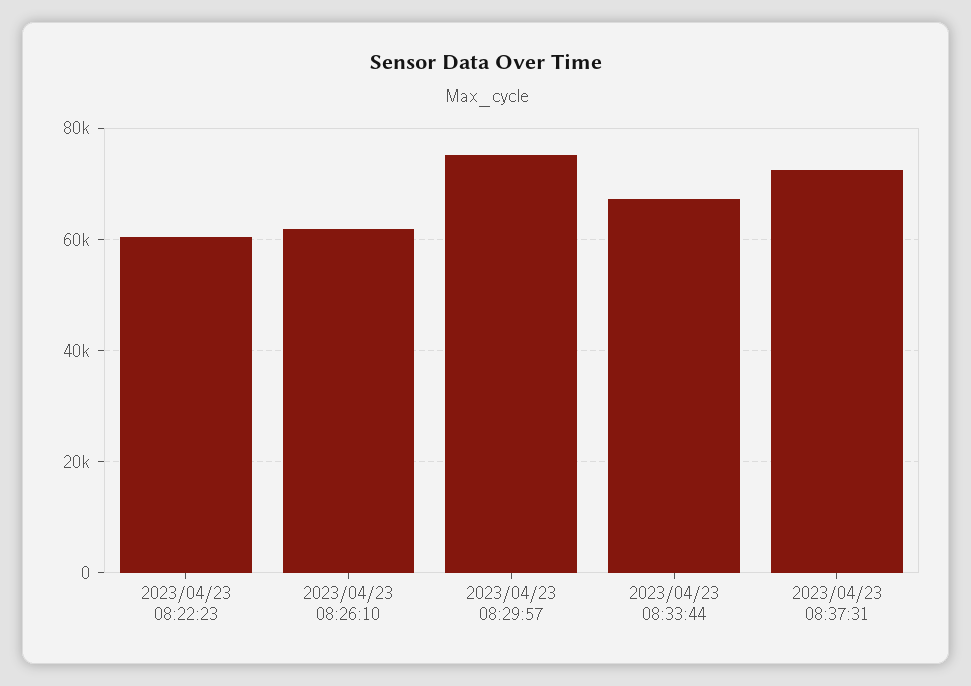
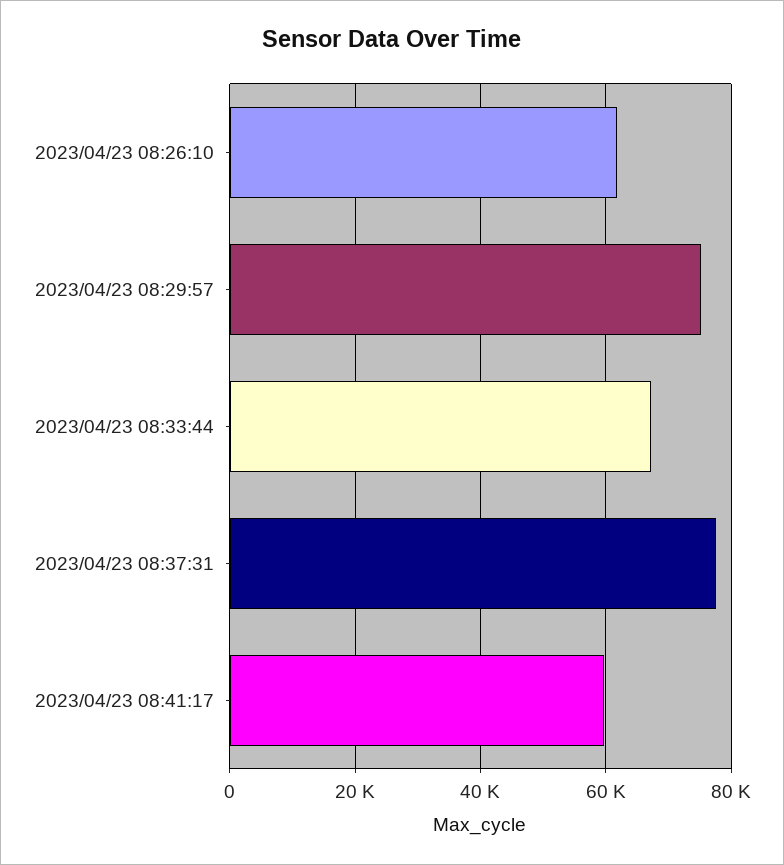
2023/04/23 08:22:23: 60000 -> none
2023/04/23 08:37:31: 72000 -> 78000
2023/04/23 08:41:17: none -> 60000

